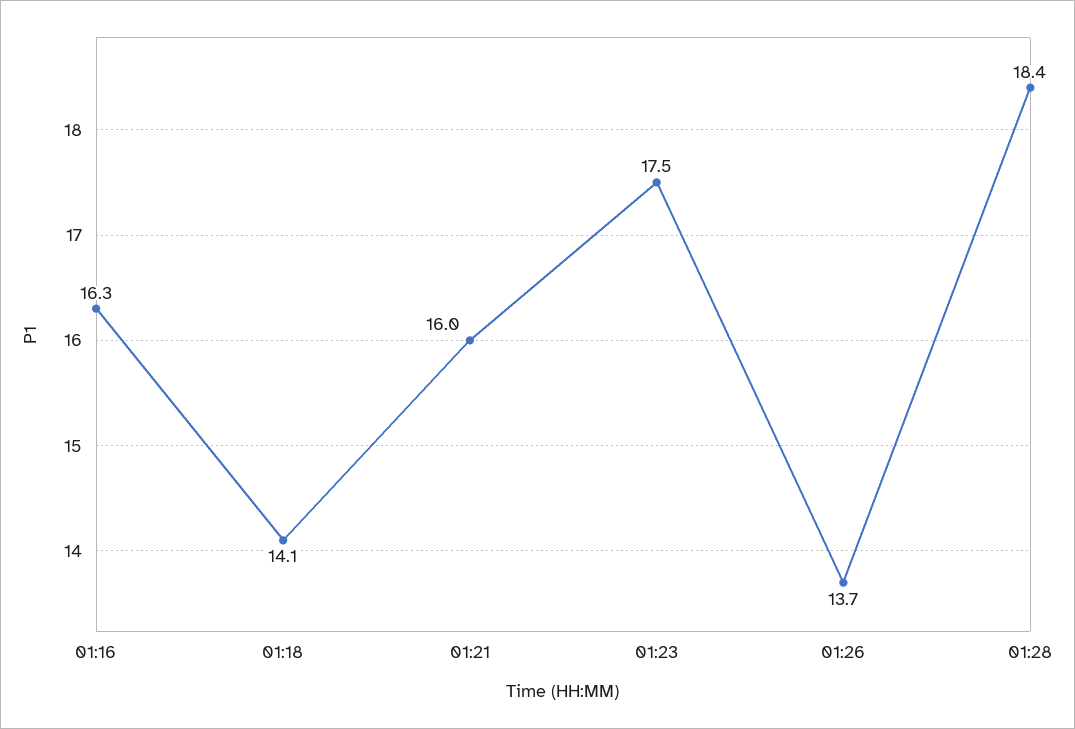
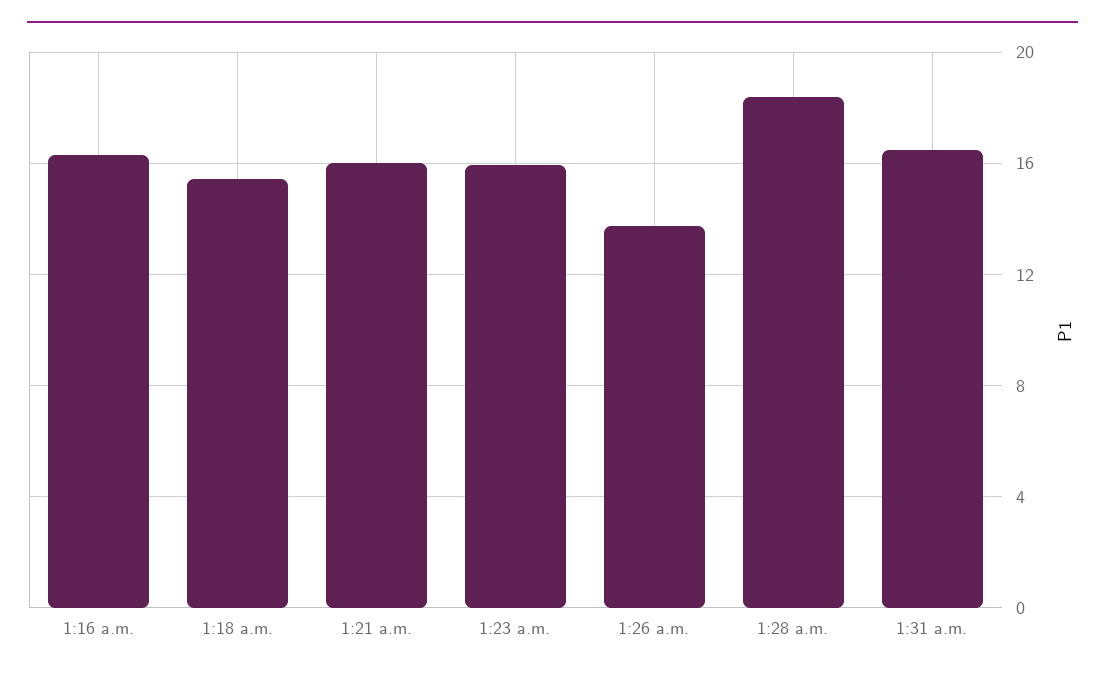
01:18: 14.1 -> 15.5
01:23: 17.5 -> 16
1:31 a.m.: none -> 16.5

